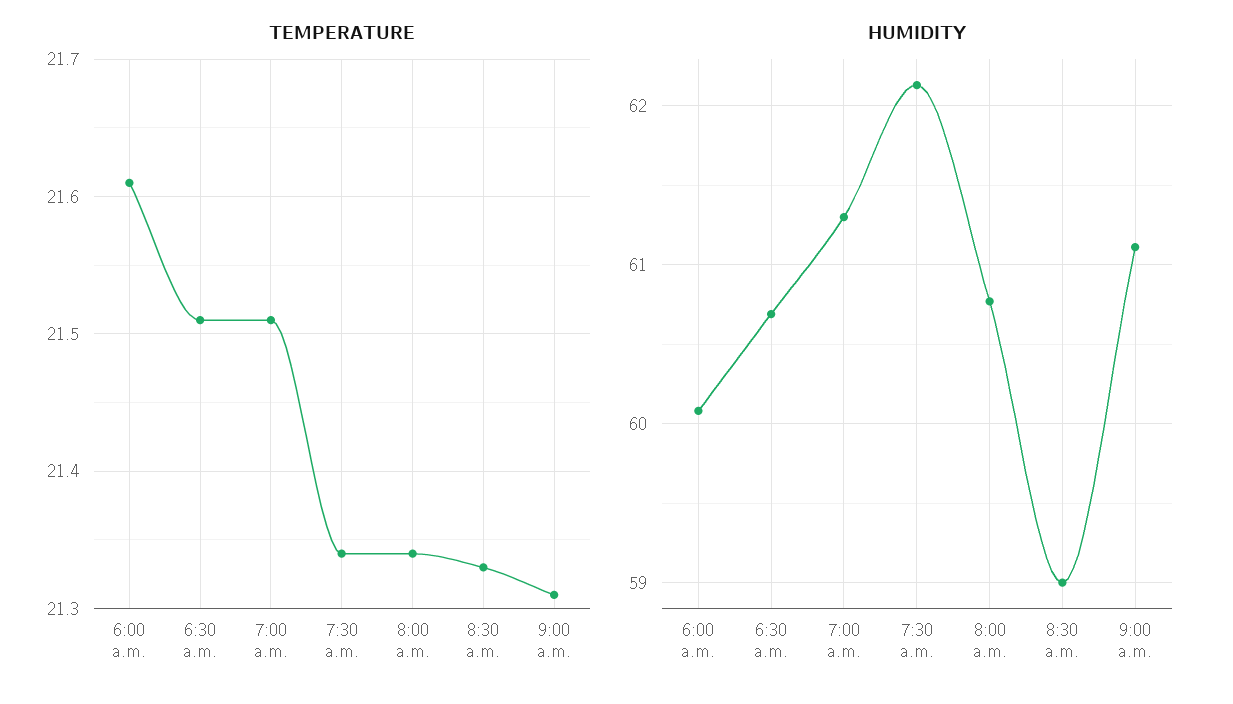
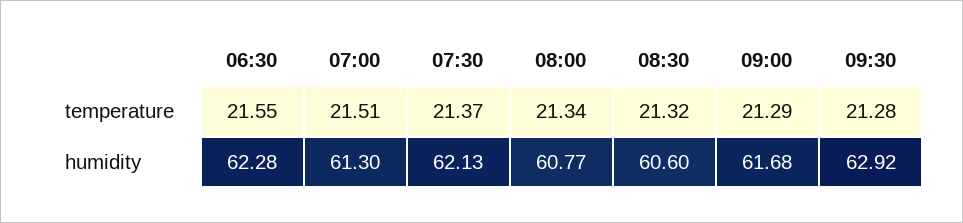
TEMPERATURE, 6:00 a.m.: 21.61 -> none
TEMPERATURE, 6:30 a.m.: 21.51 -> 21.55
TEMPERATURE, 7:30 a.m.: 21.34 -> 21.37
TEMPERATURE, 8:30 a.m.: 21.33 -> 21.32
TEMPERATURE, 9:00 a.m.: 21.31 -> 21.29
HUMIDITY, 6:00 a.m.: 60.1 -> none
HUMIDITY, 6:30 a.m.: 60.7 -> 62.28
HUMIDITY, 8:30 a.m.: 59 -> 60.6
HUMIDITY, 9:00 a.m.: 61.1 -> 61.68
TEMPERATURE, 09:30: none -> 21.28
HUMIDITY, 09:30: none -> 62.92

